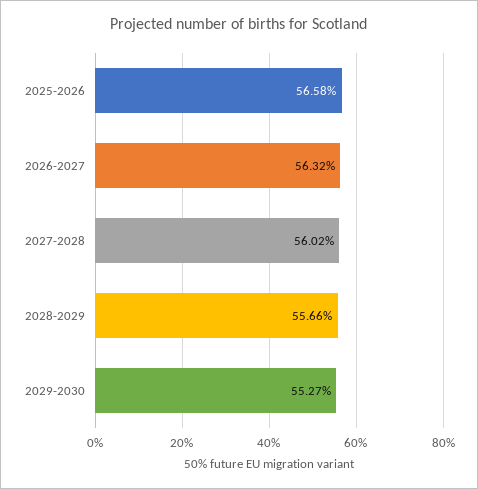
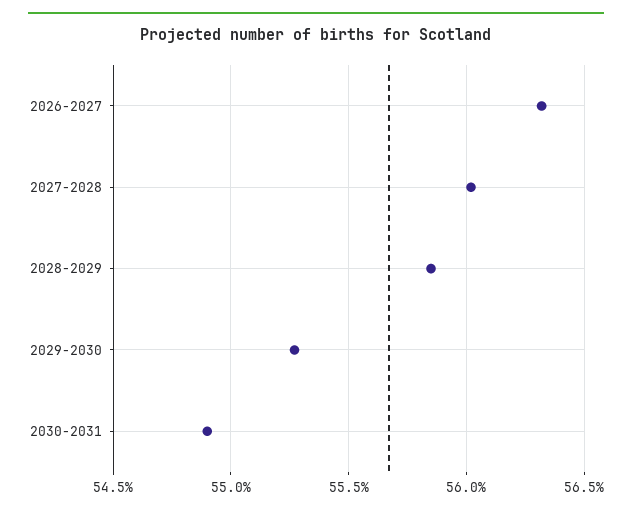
2025-2026: 56.58 -> none
2028-2029: 55.66 -> 55.85
2030-2031: none -> 54.9

